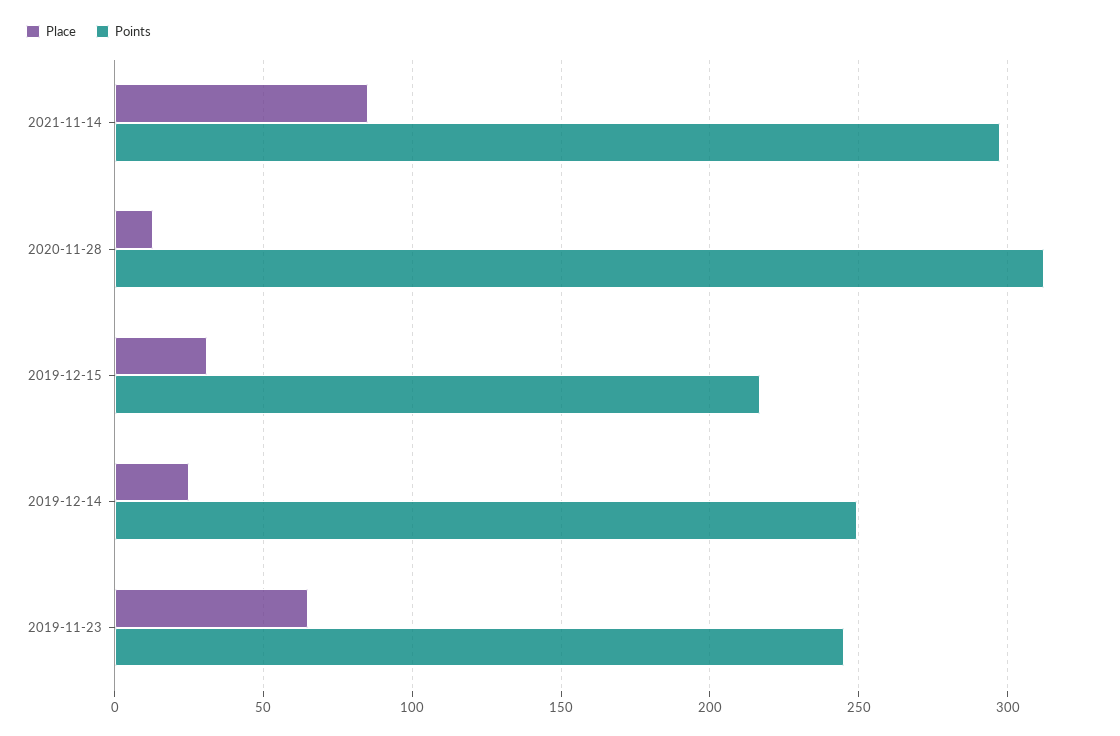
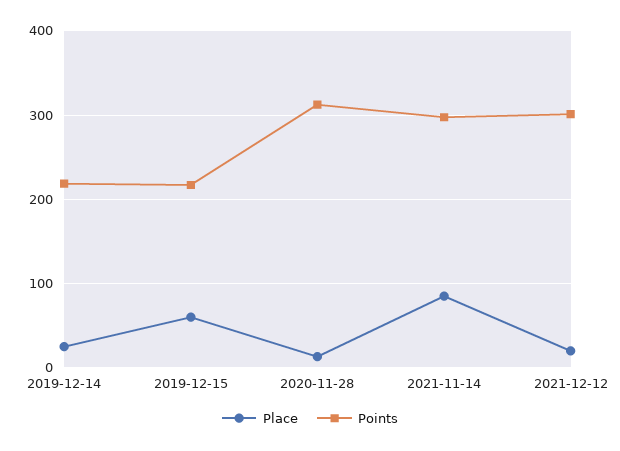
Place, 2019-12-15: 30 -> 60
Points, 2019-12-14: 250 -> 220
Place, 2019-11-23: 65 -> none
Points, 2019-11-23: 245 -> none
Place, 2021-12-12: none -> 20
Points, 2021-12-12: none -> 300

